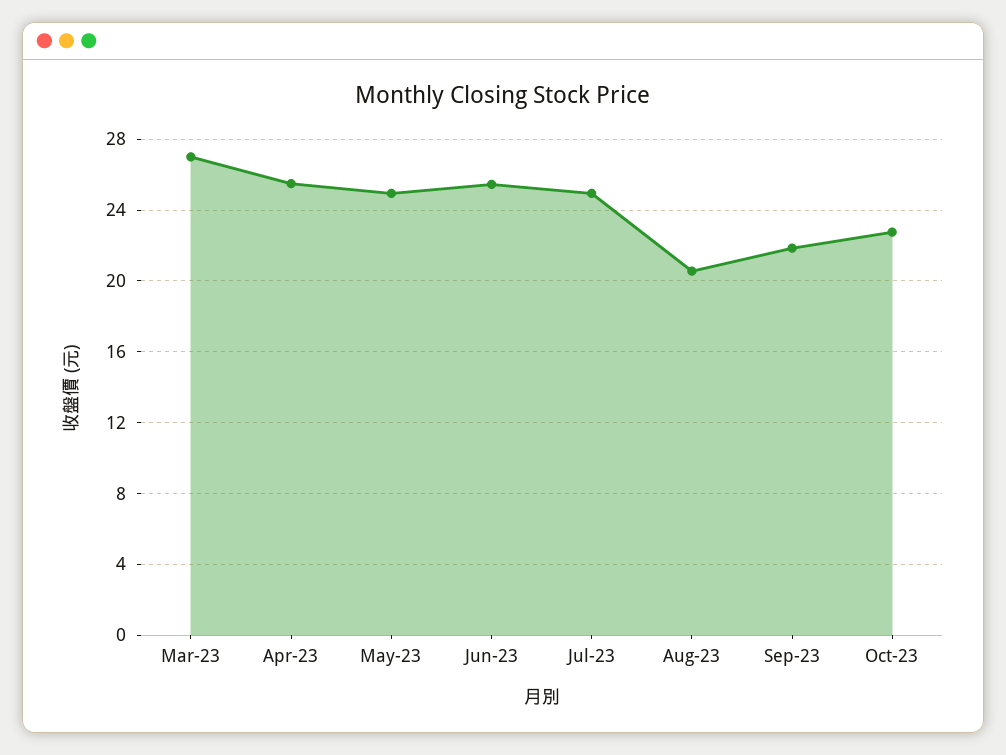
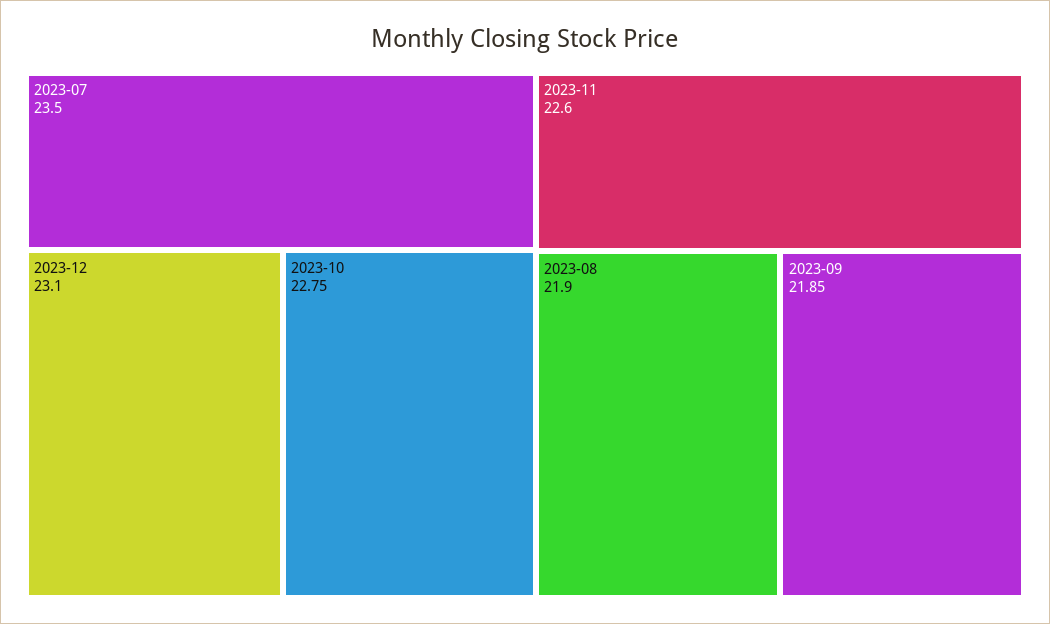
Mar-23: 27 -> none
Apr-23: 25.5 -> none
May-23: 25 -> none
Jun-23: 25.5 -> none
Jul-23: 25 -> 23.5
Aug-23: 20.5 -> 21.9
2023-12: none -> 23.1
2023-11: none -> 22.6

